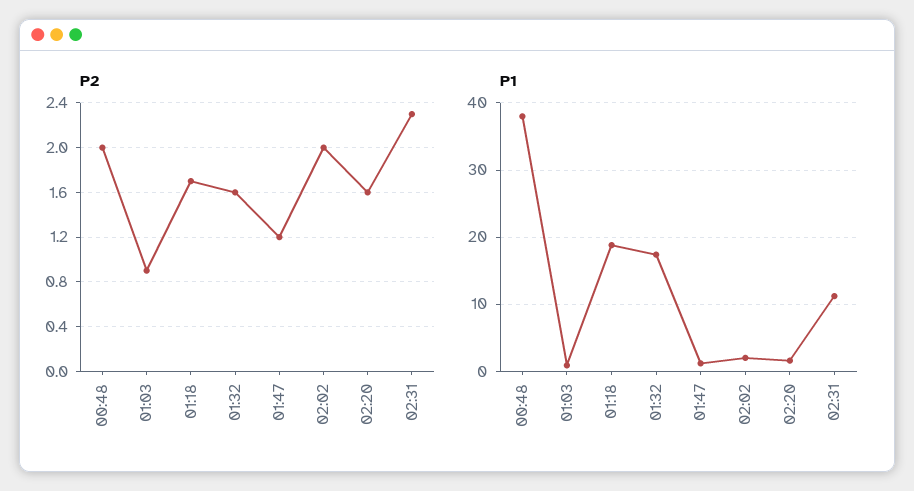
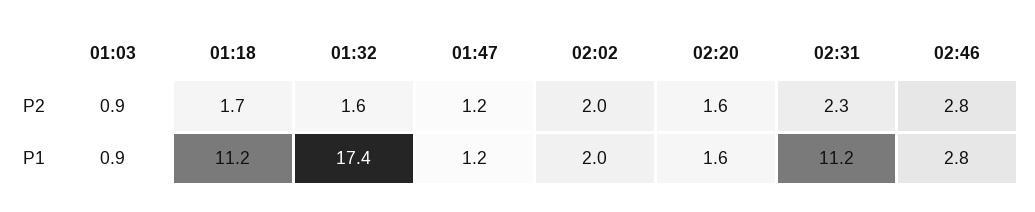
P2, 00:48: 2 -> none
P1, 00:48: 38 -> none
P1, 01:18: 19 -> 11.2
P2, 02:46: none -> 2.8
P1, 02:46: none -> 2.8

